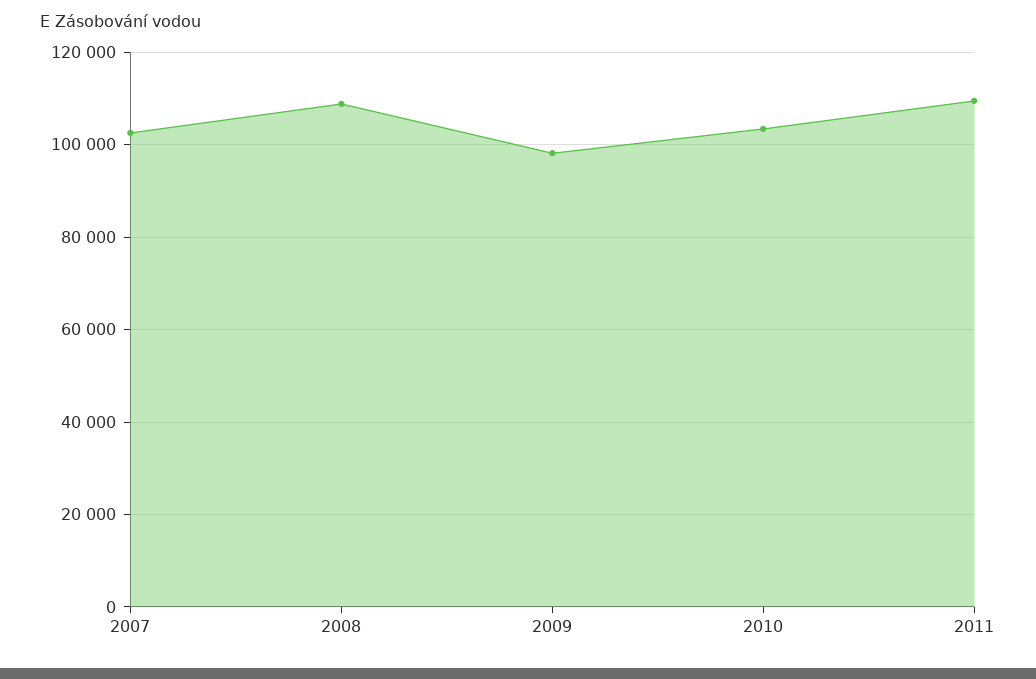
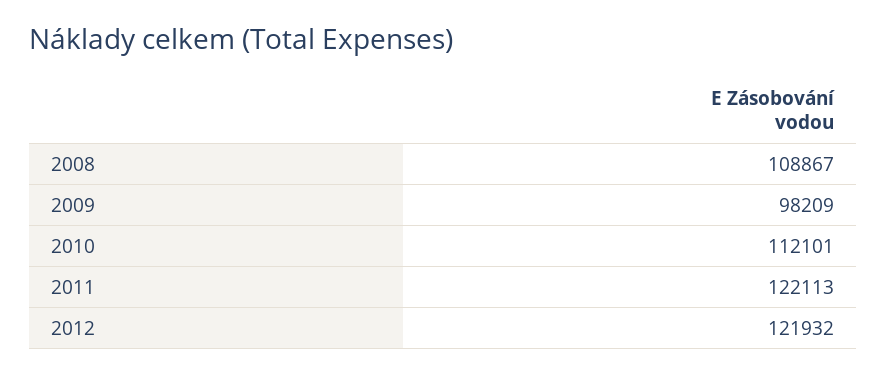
2007: 102000 -> none
2010: 104000 -> 112101
2011: 110000 -> 122113
2012: none -> 121932

